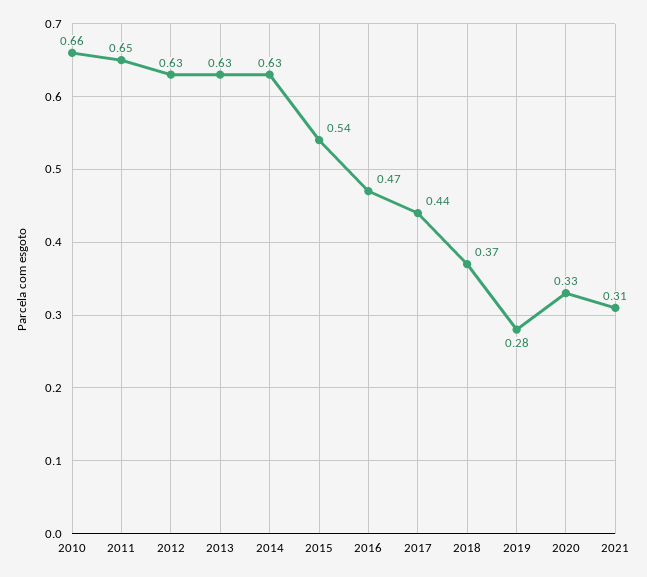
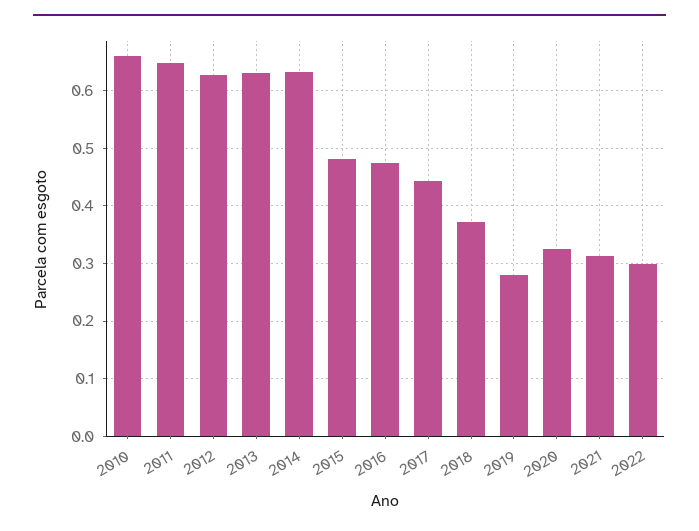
2015: 0.54 -> 0.48
2022: none -> 0.3

